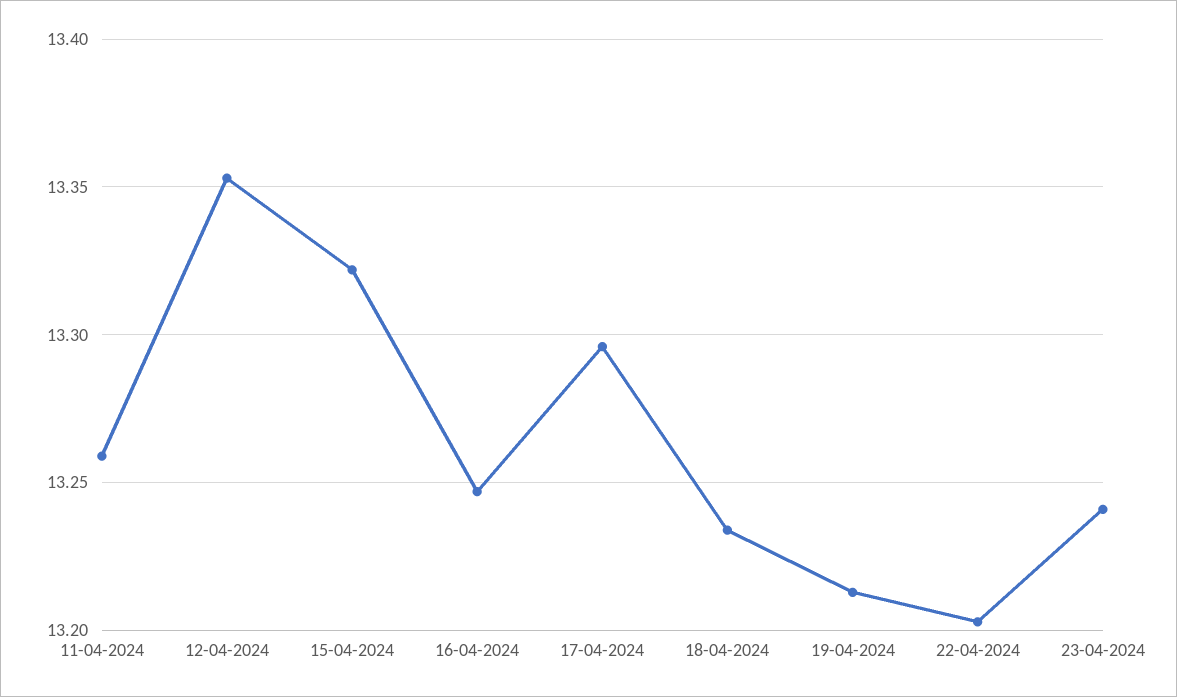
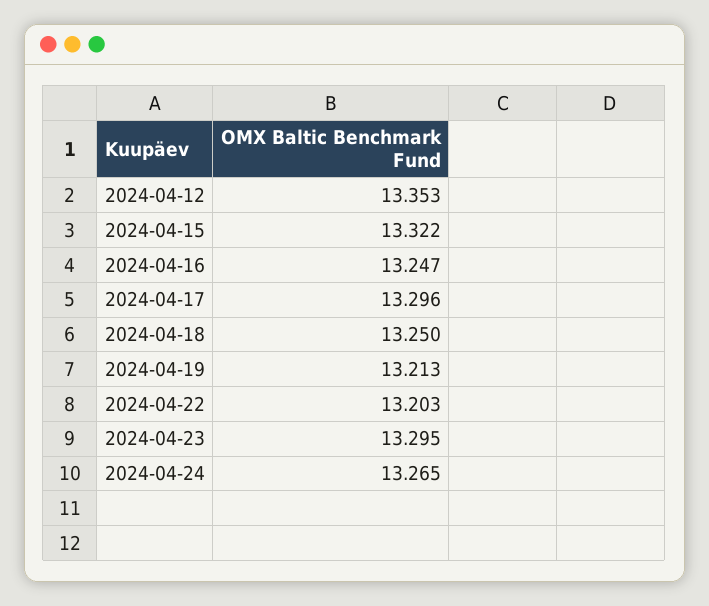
11-04-2024: 13.26 -> none
18-04-2024: 13.235 -> 13.25
23-04-2024: 13.24 -> 13.295
2024-04-24: none -> 13.265

